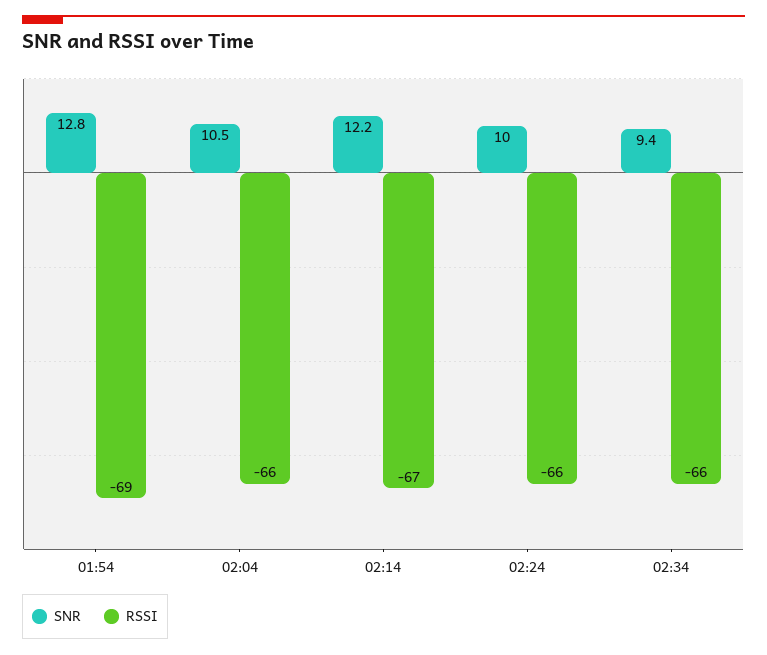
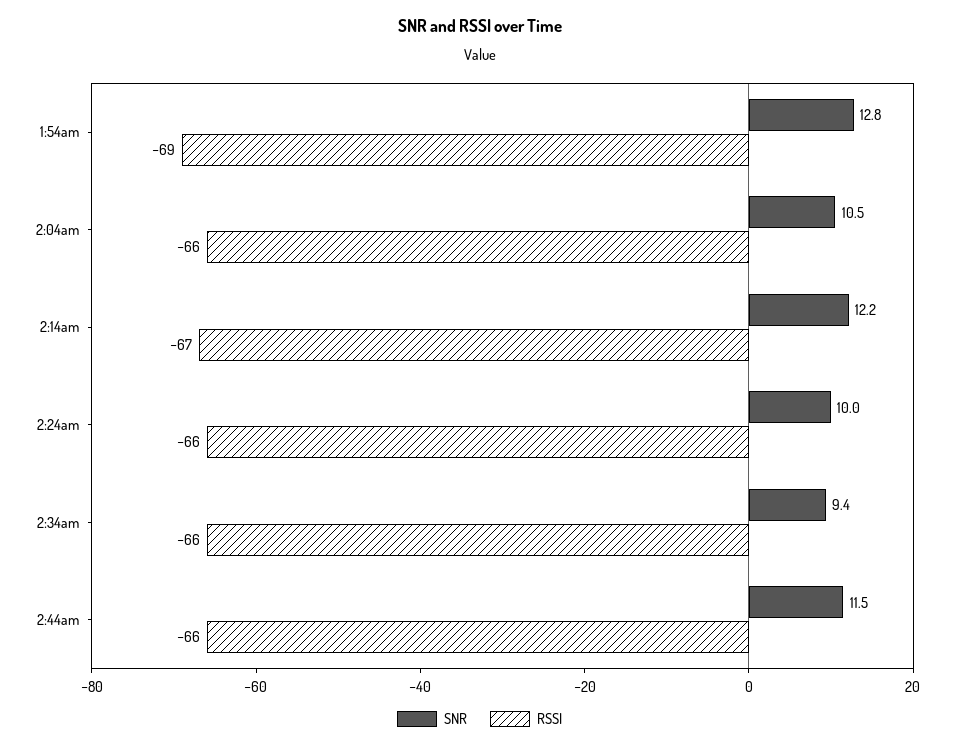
SNR, 2:44am: none -> 11.5
RSSI, 2:44am: none -> -66

